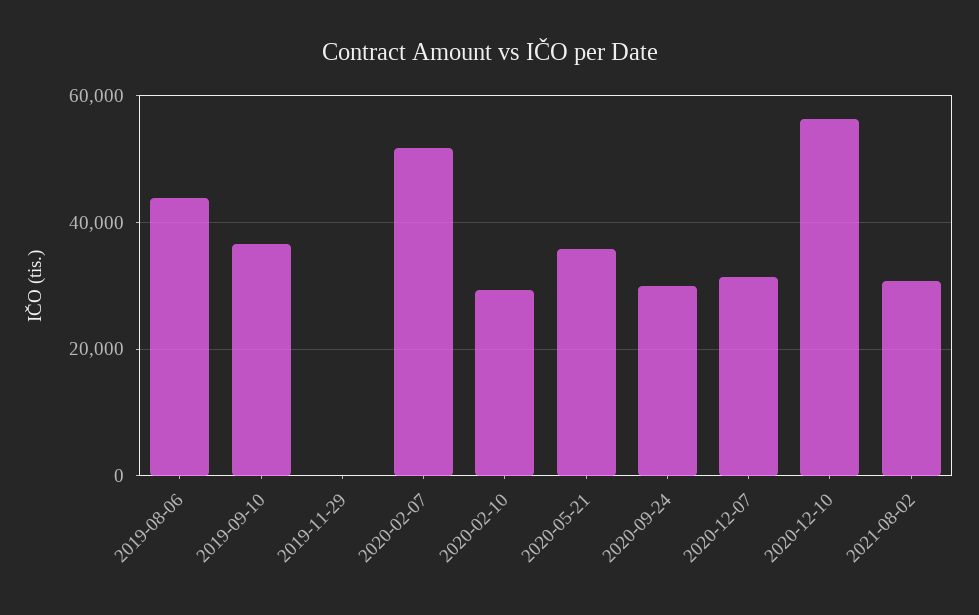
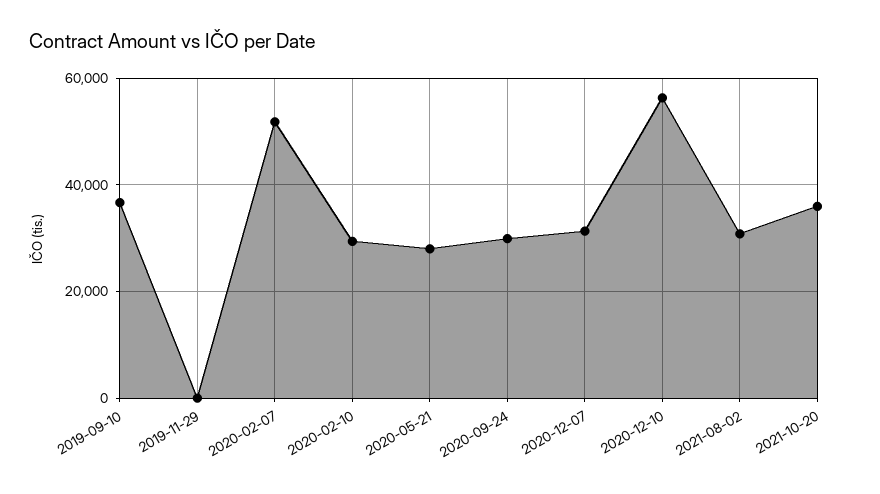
2019-08-06: 44000 -> none
2020-05-21: 36000 -> 28000
2021-10-20: none -> 36000

